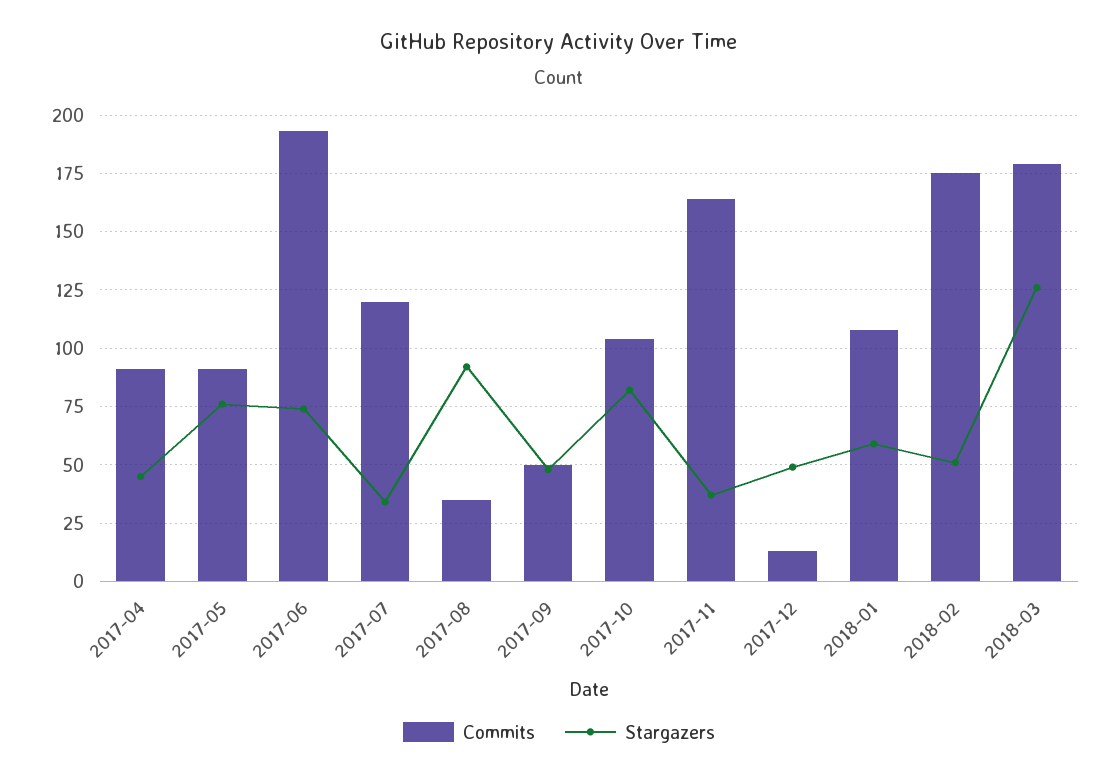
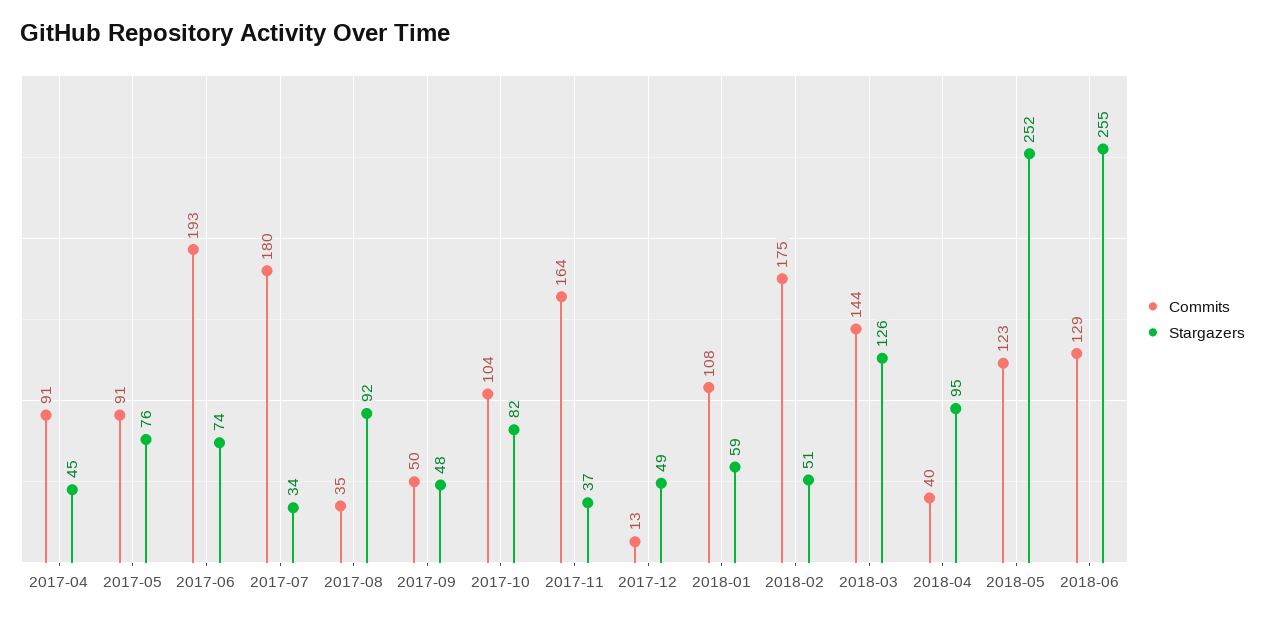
Commits, 2017-07: 120 -> 180
Commits, 2018-03: 180 -> 144
Commits, 2018-04: none -> 40
Stargazers, 2018-04: none -> 95
Commits, 2018-05: none -> 123
Stargazers, 2018-05: none -> 252
Commits, 2018-06: none -> 129
Stargazers, 2018-06: none -> 255

